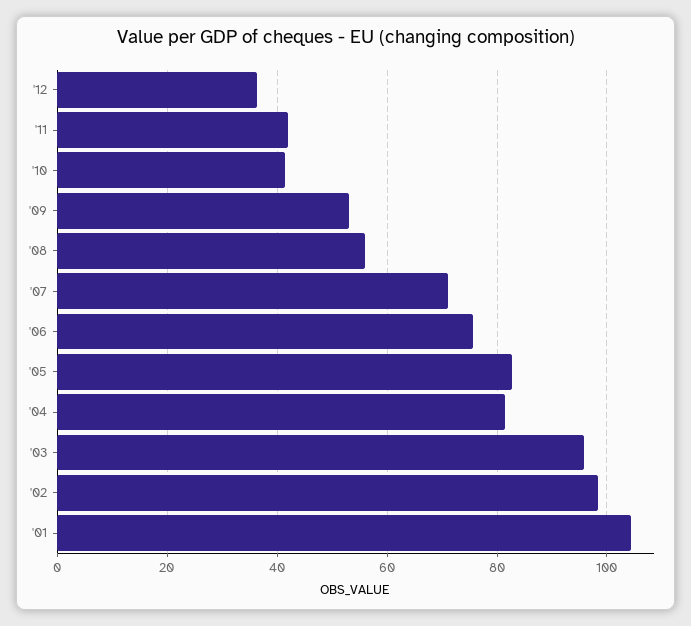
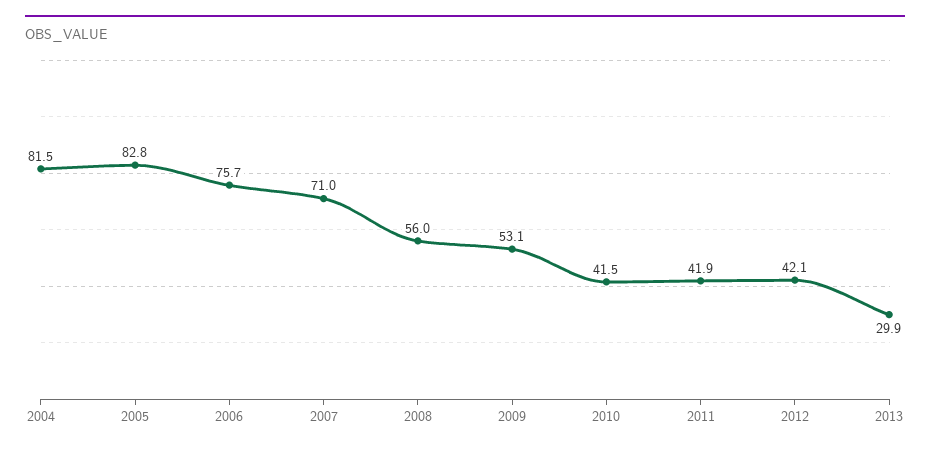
'12: 36 -> 42.1
'03: 96 -> none
'02: 98 -> none
'01: 104 -> none
2013: none -> 29.9

